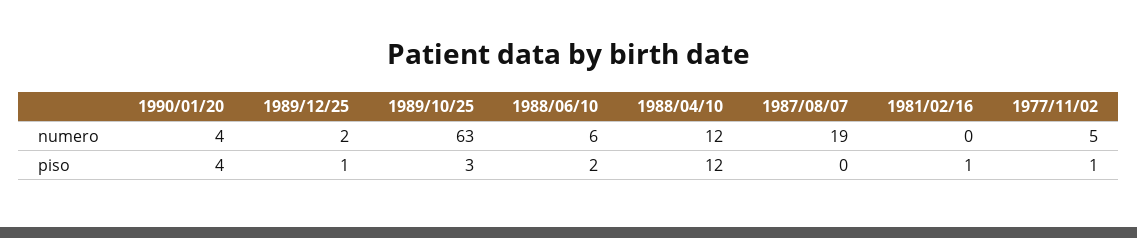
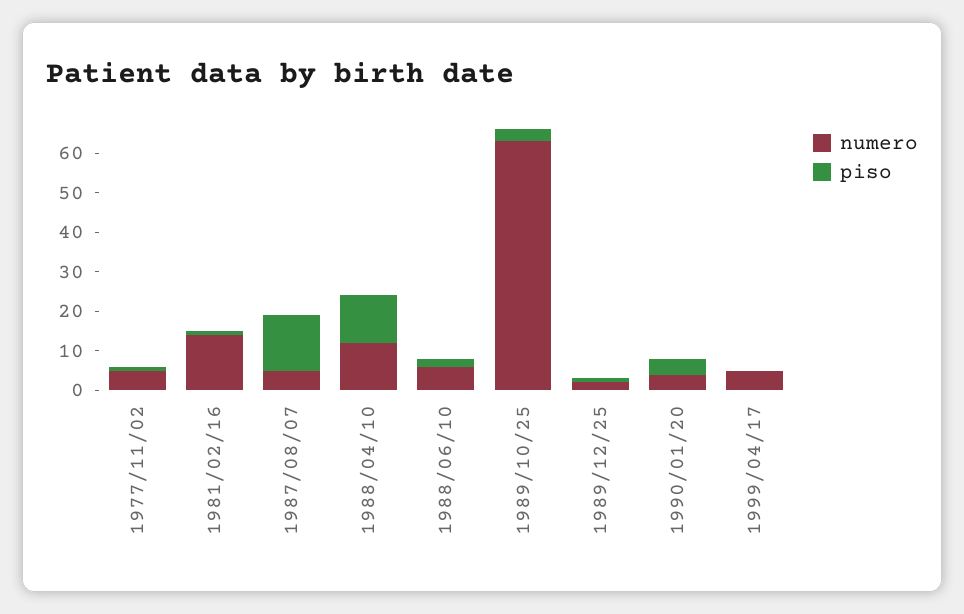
numero, 1987/08/07: 19 -> 5
numero, 1981/02/16: 0 -> 15
piso, 1987/08/07: 0 -> 15
numero, 1999/04/17: none -> 5
piso, 1999/04/17: none -> 0

